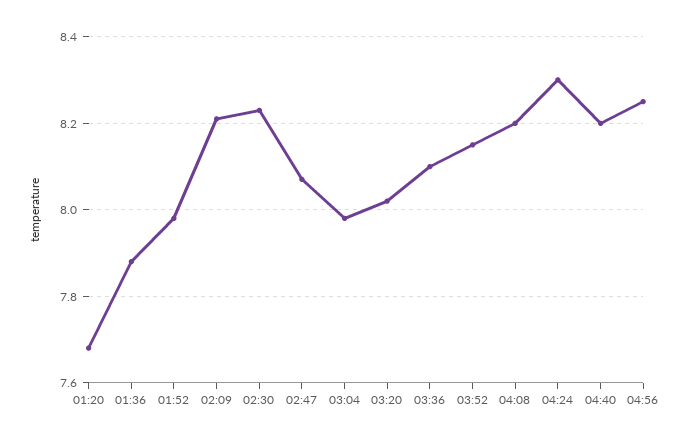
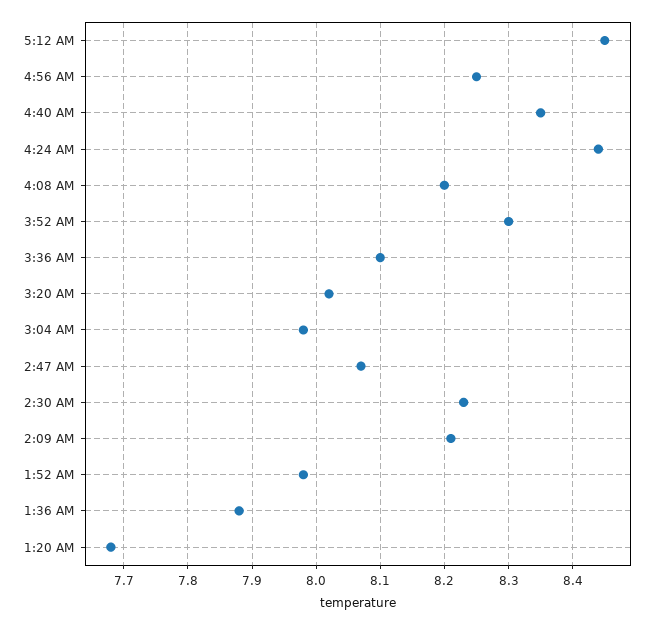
03:52: 8.15 -> 8.3
04:24: 8.3 -> 8.44
04:40: 8.2 -> 8.35
5:12 AM: none -> 8.45

